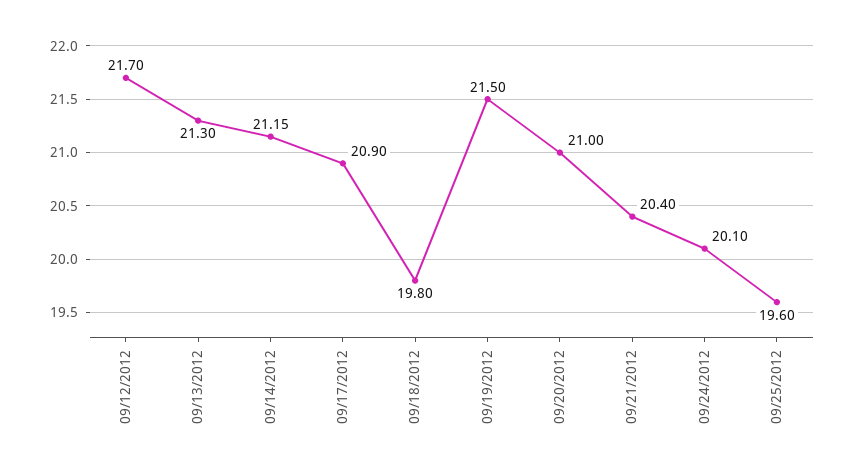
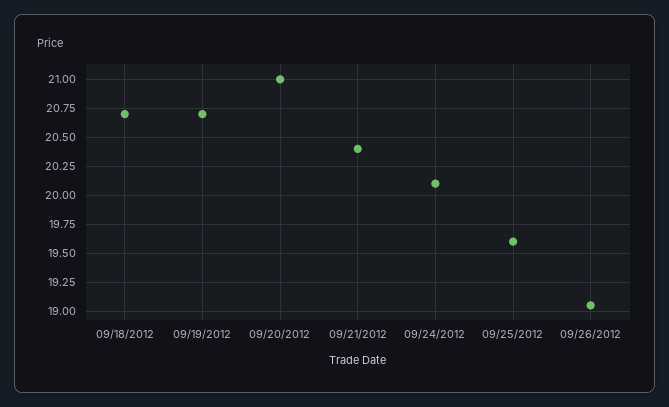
09/12/2012: 21.7 -> none
09/13/2012: 21.3 -> none
09/14/2012: 21.15 -> none
09/17/2012: 20.9 -> none
09/18/2012: 19.8 -> 20.75
09/19/2012: 21.5 -> 20.75
09/26/2012: none -> 19

